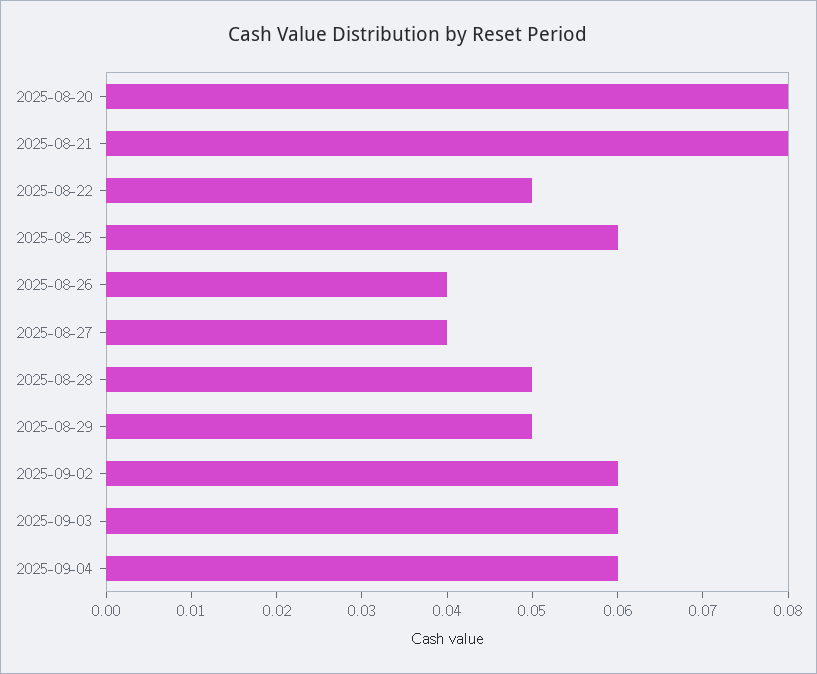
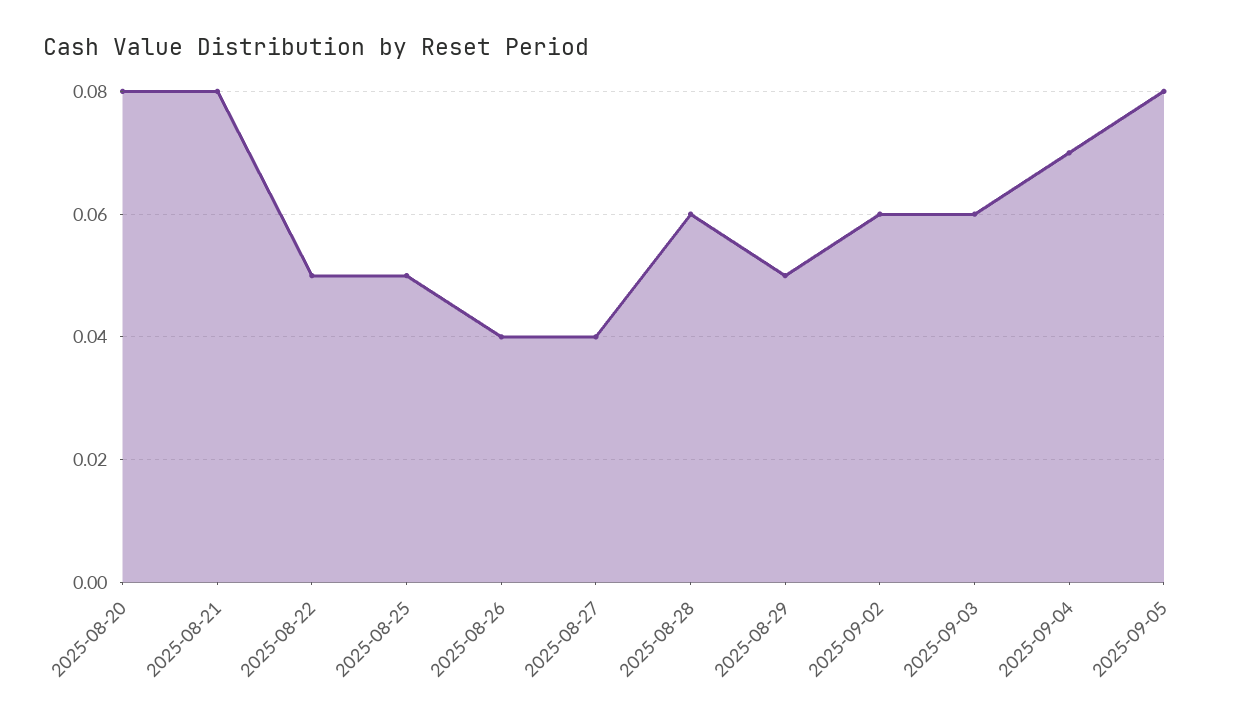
2025-08-25: 0.06 -> 0.05
2025-08-28: 0.05 -> 0.06
2025-09-04: 0.06 -> 0.07
2025-09-05: none -> 0.08

